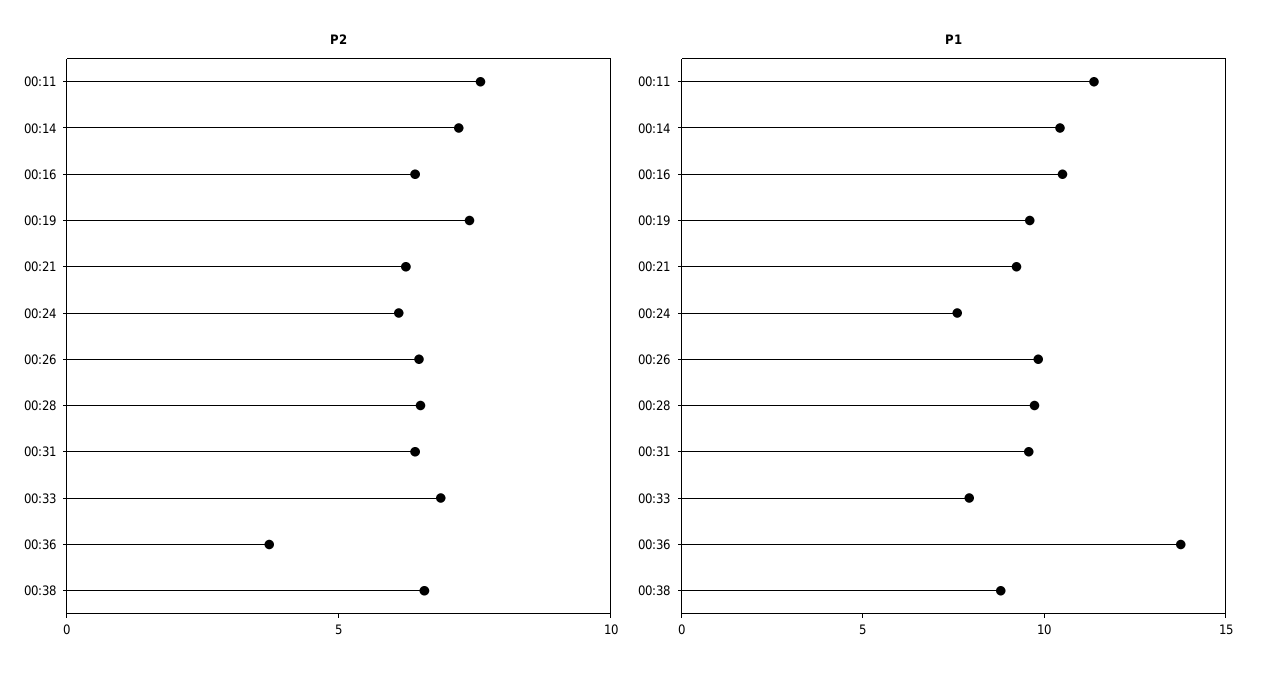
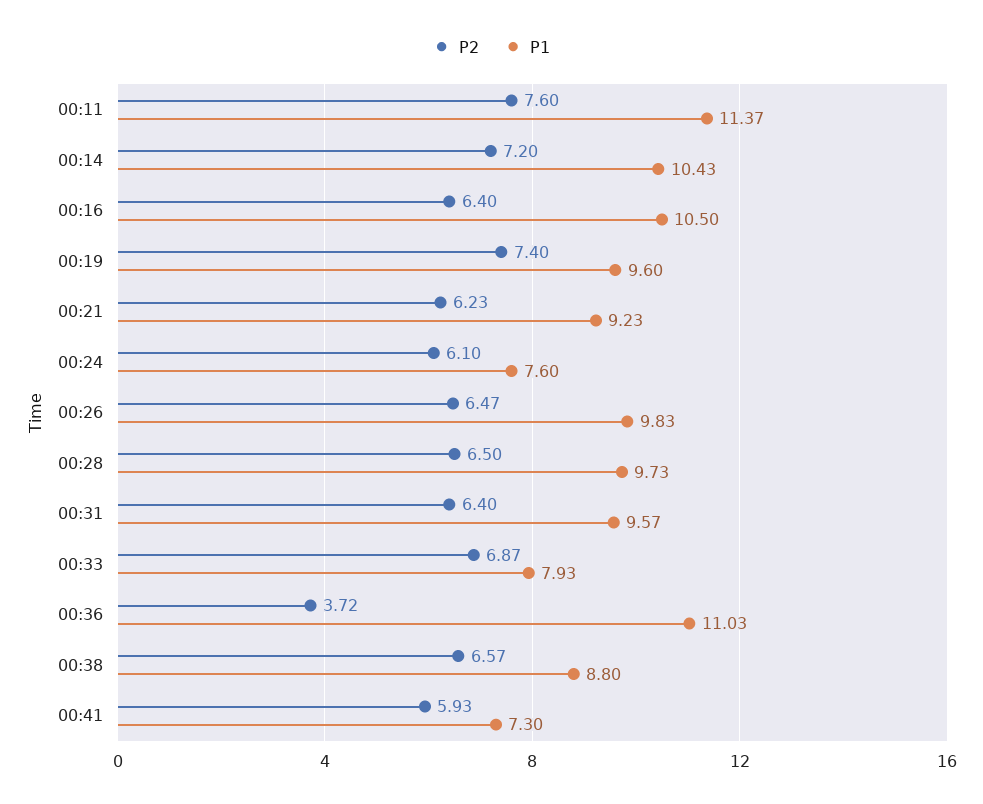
P1, 00:36: 14 -> 11.03
P2, 00:41: none -> 5.93
P1, 00:41: none -> 7.3

